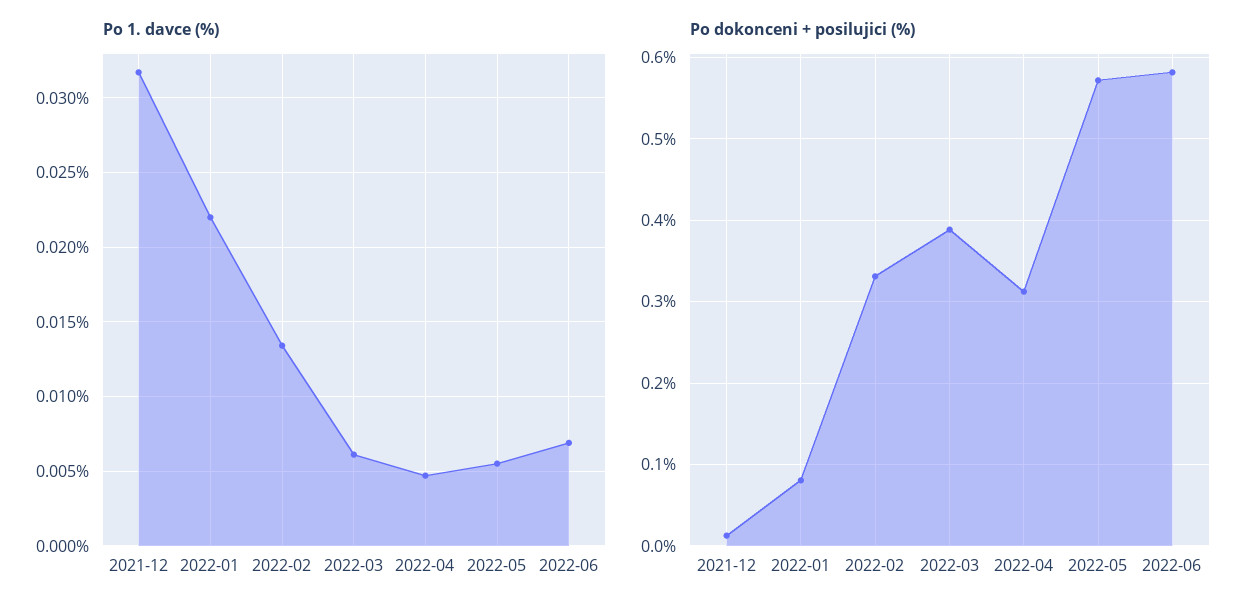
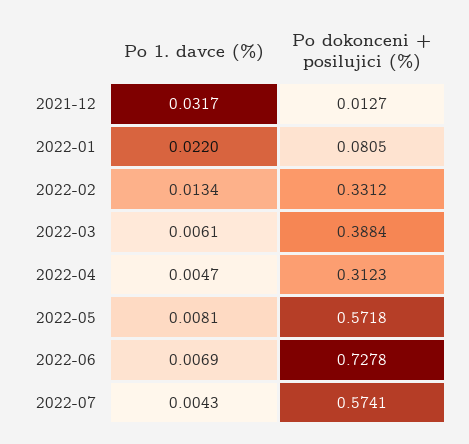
Po 1. davce (%), 2022-05: 0.0055 -> 0.0081
Po dokonceni + posilujici (%), 2022-06: 0.58 -> 0.7278
Po 1. davce (%), 2022-07: none -> 0.0043
Po dokonceni + posilujici (%), 2022-07: none -> 0.5741

